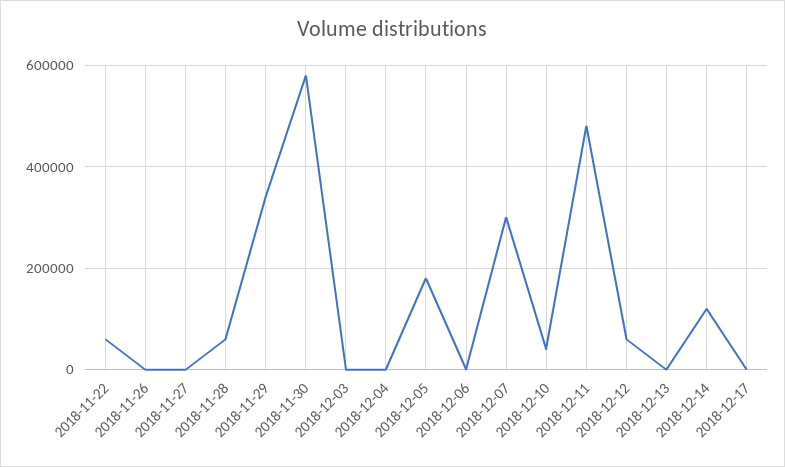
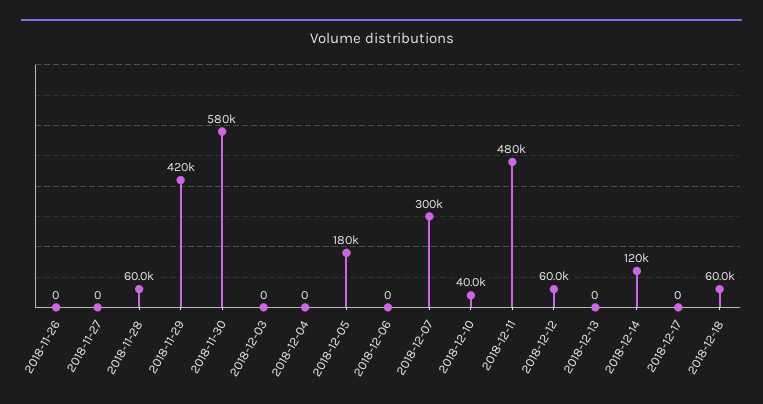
2018-11-22: 60000 -> none
2018-11-29: 340000 -> 420000
2018-12-18: none -> 60000

